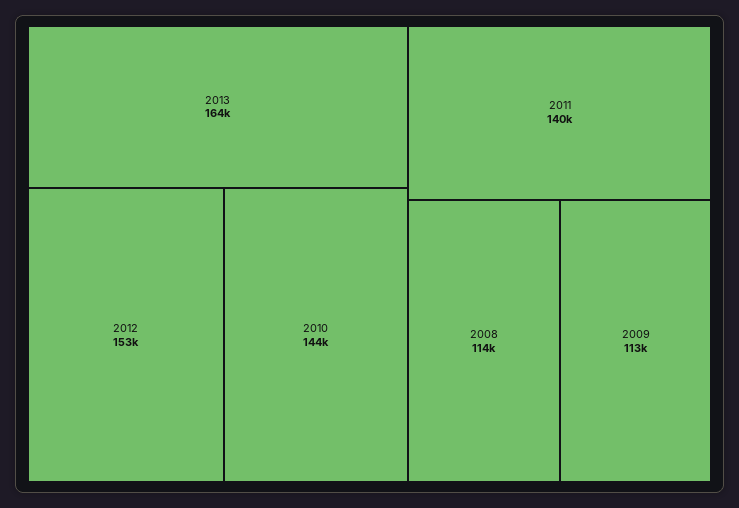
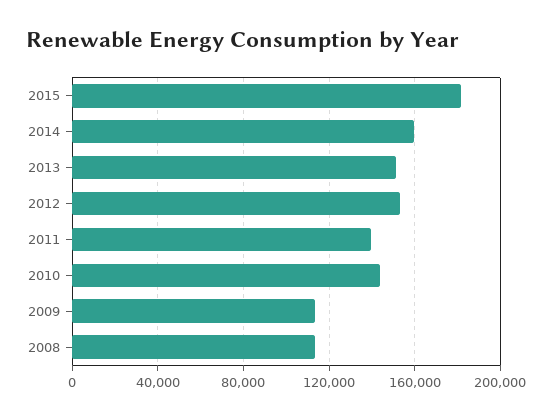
2013: 164000 -> 150000
2015: none -> 180000
2014: none -> 160000

